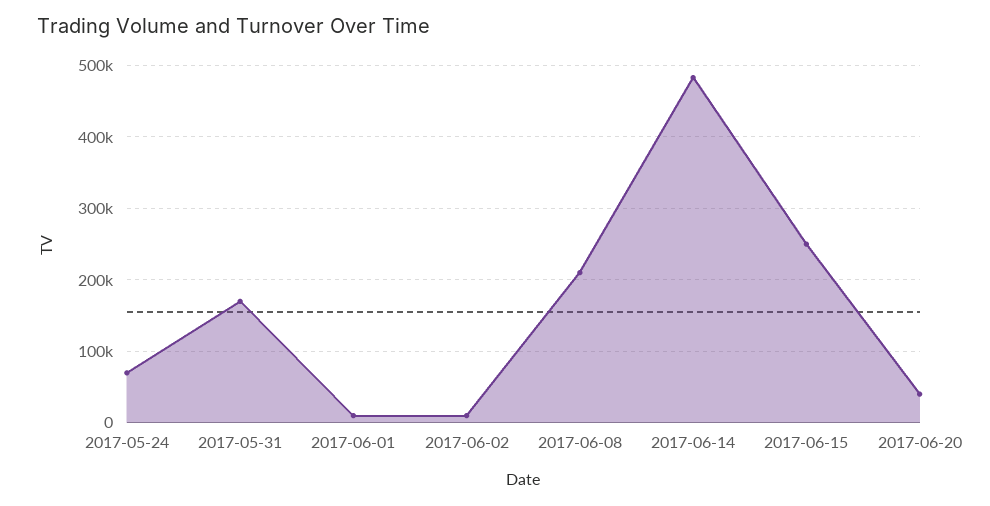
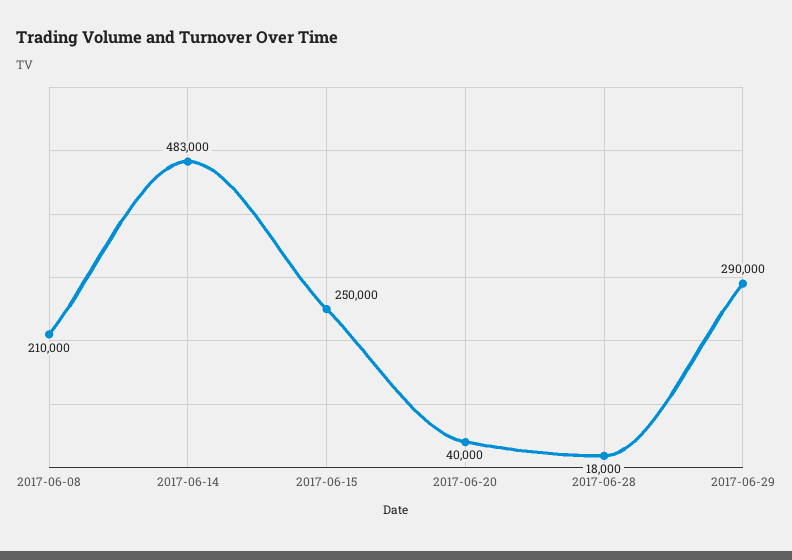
2017-05-24: 70000 -> none
2017-05-31: 170000 -> none
2017-06-01: 10000 -> none
2017-06-02: 10000 -> none
2017-06-28: none -> 18000
2017-06-29: none -> 290000

